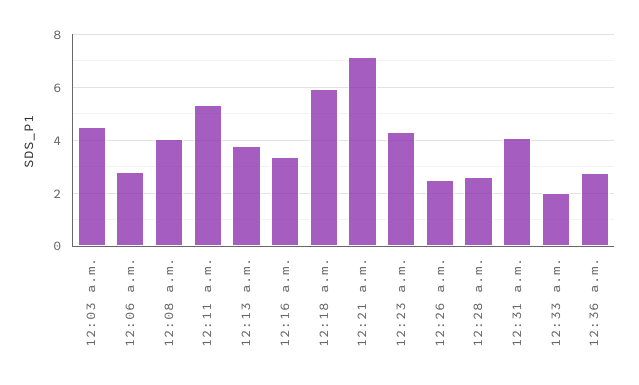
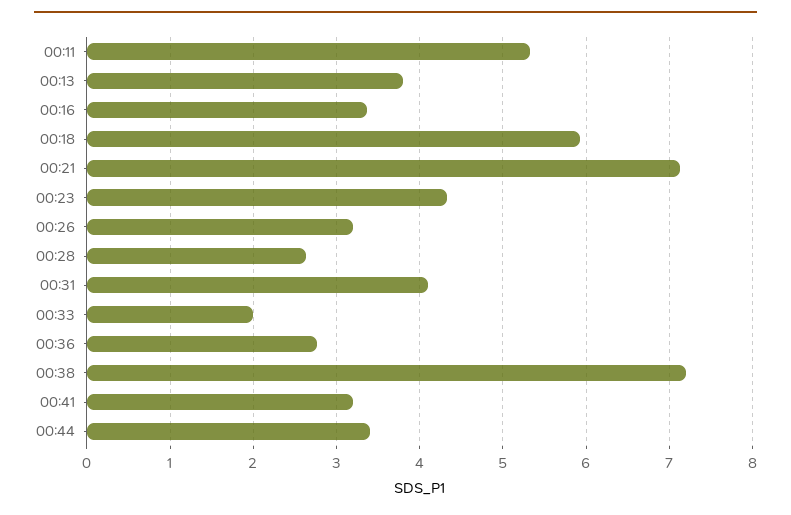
12:03 a.m.: 4.5 -> none
12:06 a.m.: 2.75 -> none
12:08 a.m.: 4 -> none
12:26 a.m.: 2.5 -> 3.2
00:38: none -> 7.2
00:41: none -> 3.2
00:44: none -> 3.4

